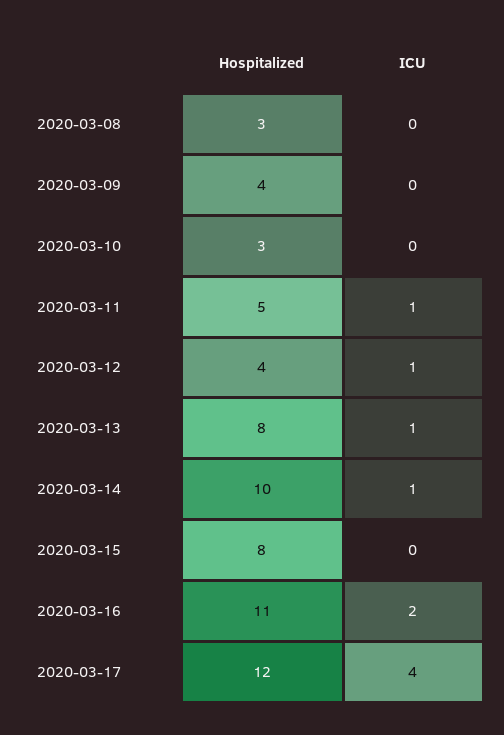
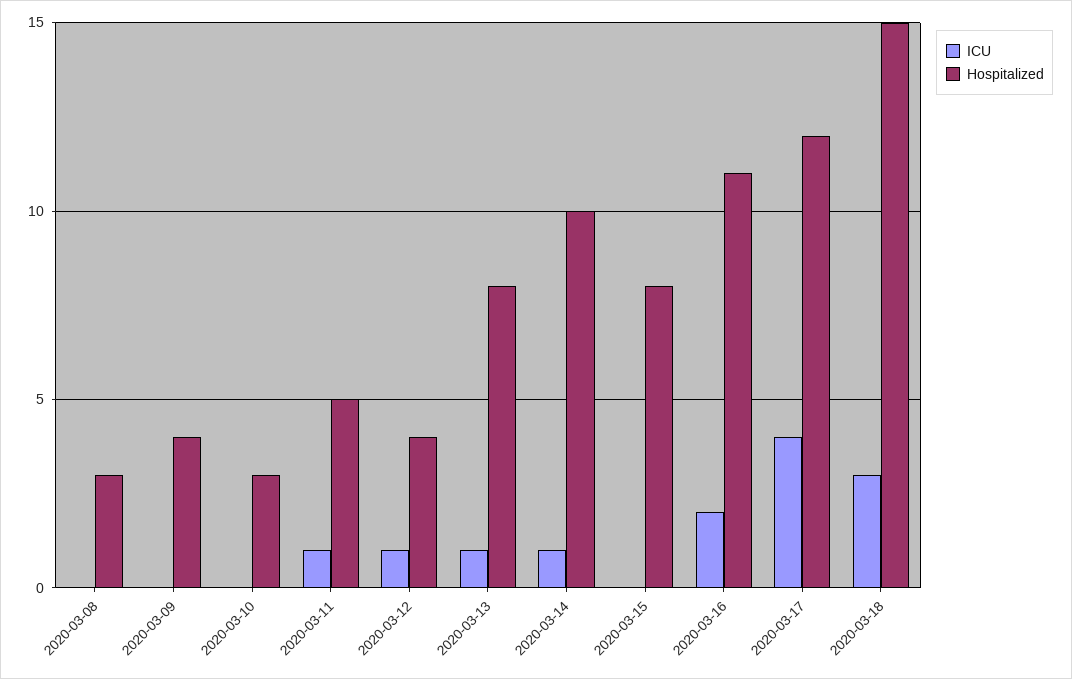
ICU, 2020-03-18: none -> 3
Hospitalized, 2020-03-18: none -> 15

